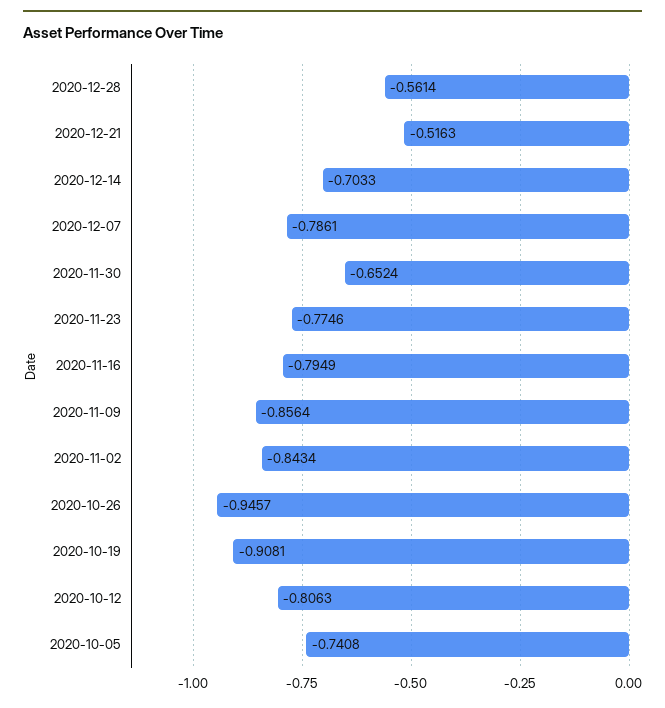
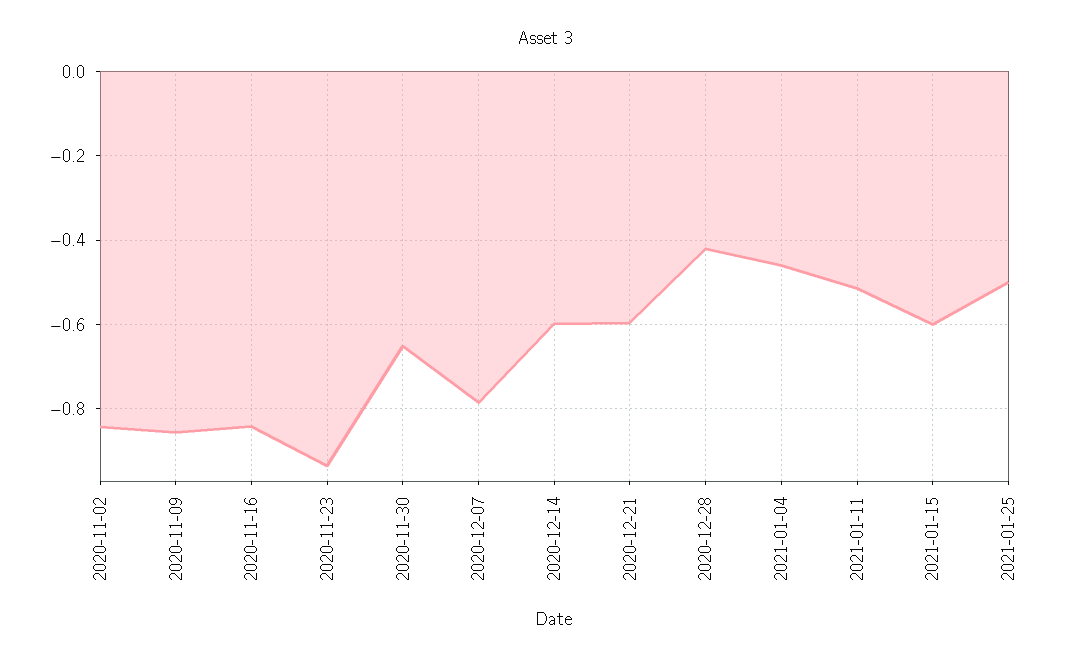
2020-12-28: -0.5614 -> -0.42
2020-12-21: -0.5163 -> -0.6
2020-12-14: -0.7033 -> -0.6
2020-11-23: -0.7746 -> -0.94
2020-11-16: -0.7949 -> -0.84
2020-10-26: -0.9457 -> none
2020-10-19: -0.9081 -> none
2020-10-12: -0.8063 -> none
2020-10-05: -0.7408 -> none
2021-01-04: none -> -0.46
2021-01-11: none -> -0.52
2021-01-15: none -> -0.6
2021-01-25: none -> -0.5

